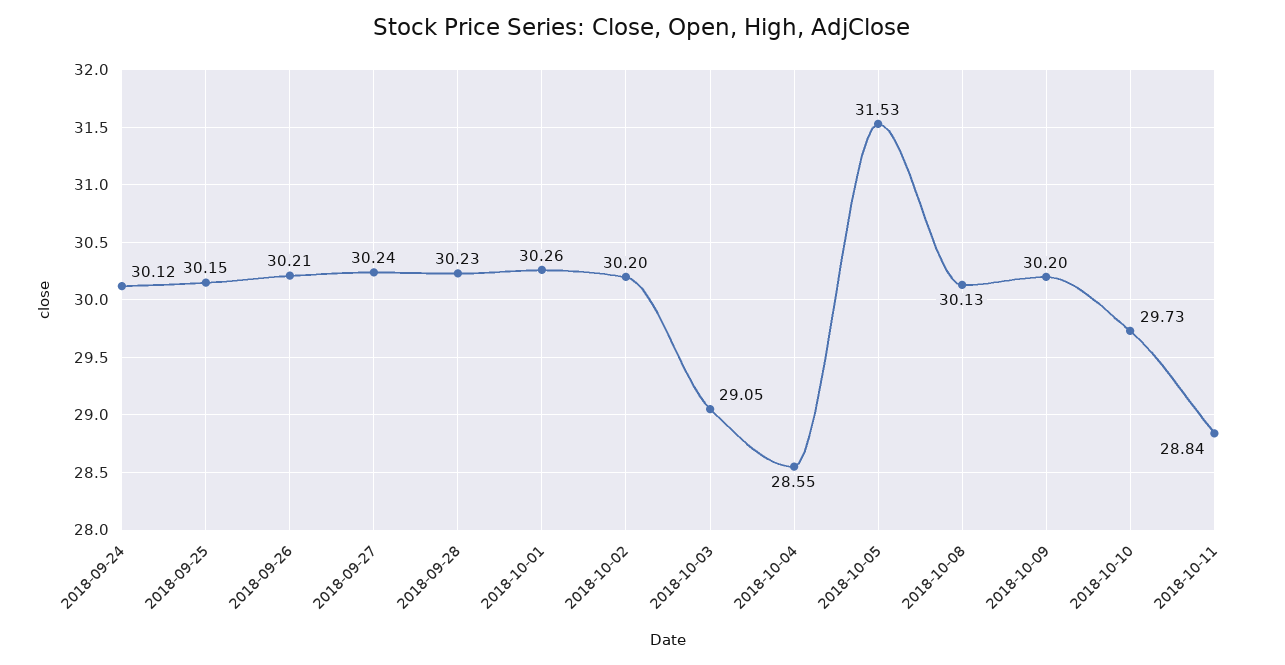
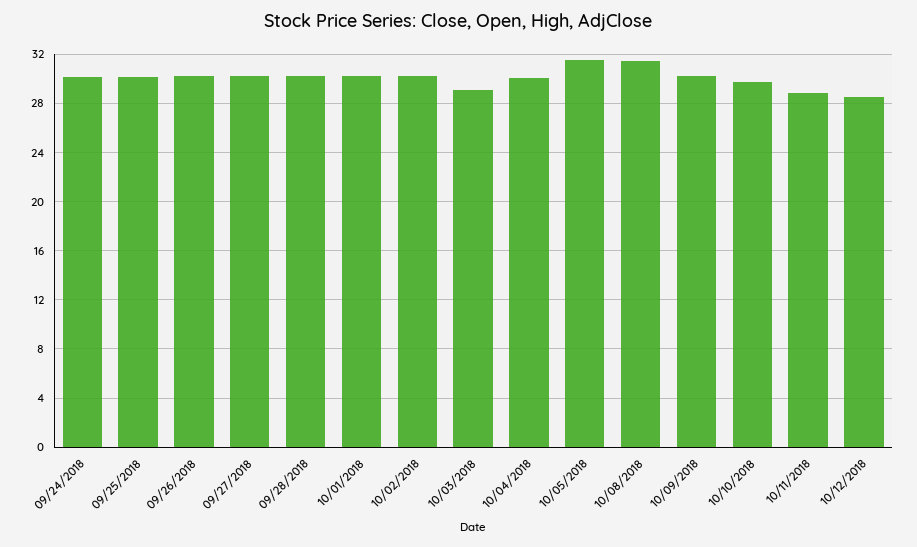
2018-10-04: 28.55 -> 30
2018-10-08: 30.13 -> 31.5
10/12/2018: none -> 28.5

